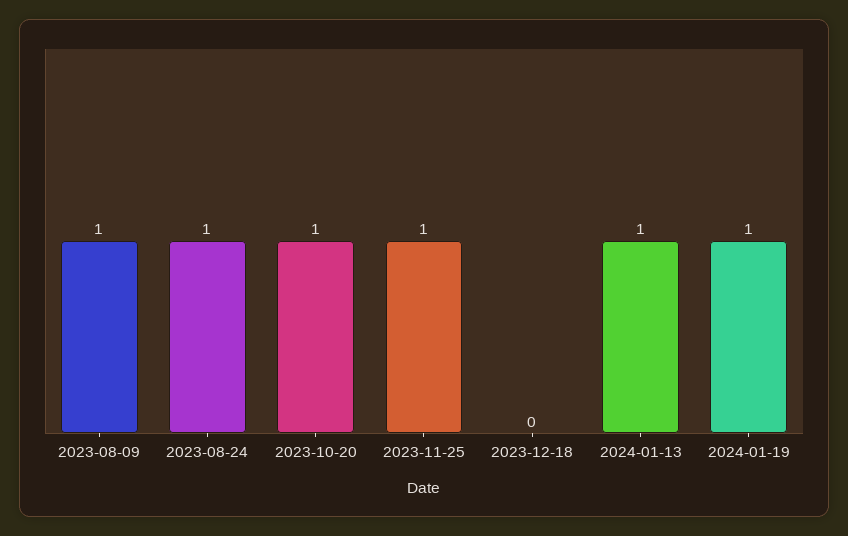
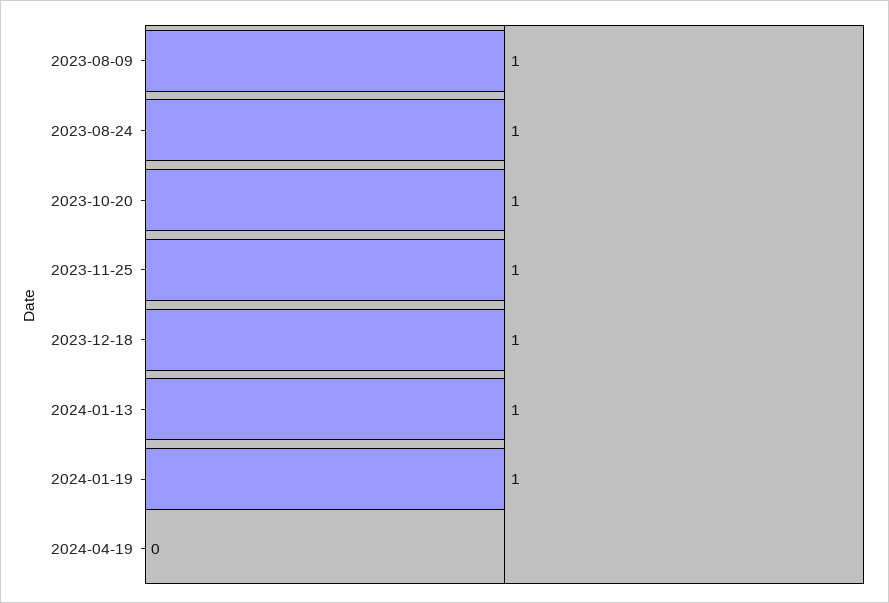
2023-12-18: 0 -> 1
2024-04-19: none -> 0

